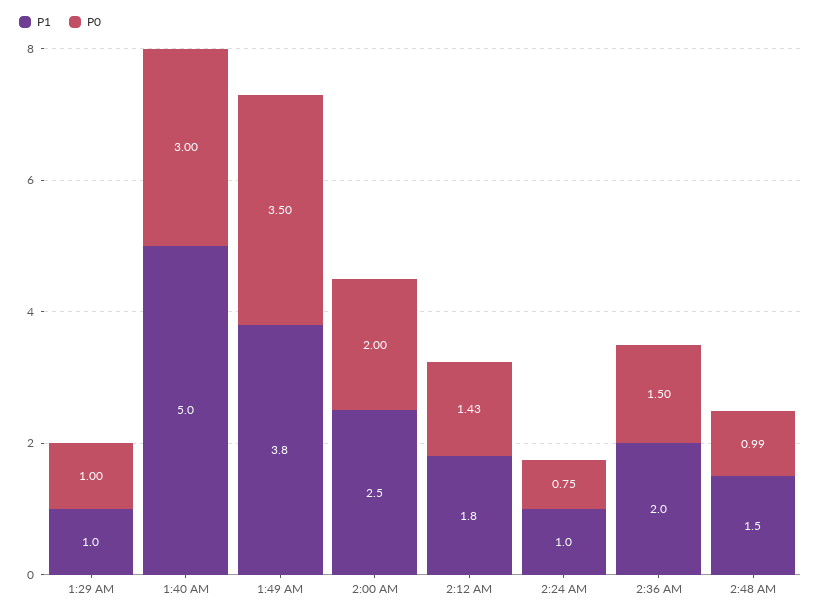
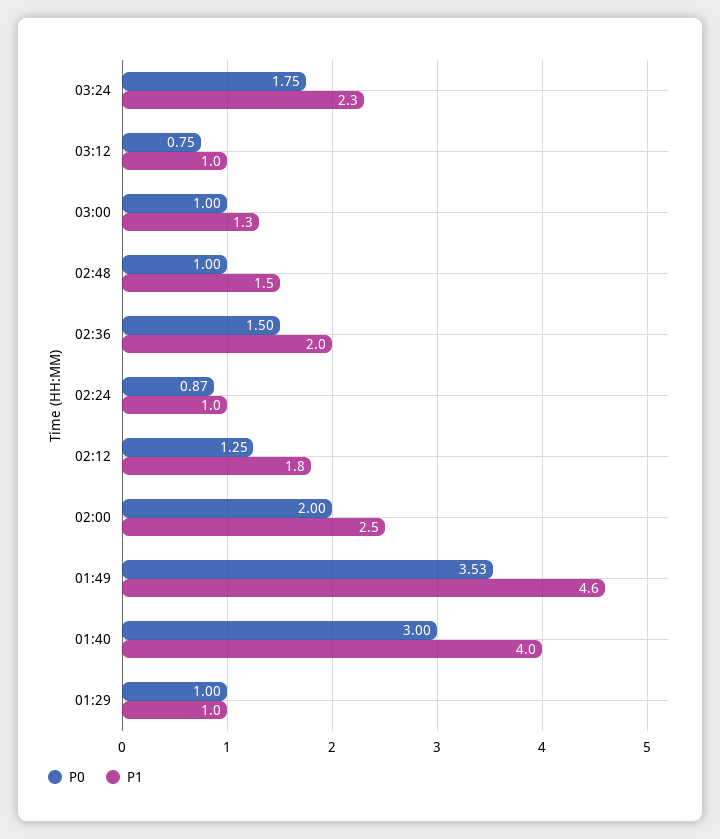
P1, 1:40 AM: 5 -> 4
P1, 1:49 AM: 3.8 -> 4.6
P0, 1:49 AM: 3.5 -> 3.53
P0, 2:12 AM: 1.43 -> 1.25
P0, 2:24 AM: 0.75 -> 0.87
P0, 2:48 AM: 0.99 -> 1
P0, 03:24: none -> 1.75
P1, 03:24: none -> 2.3
P0, 03:12: none -> 0.75
P1, 03:12: none -> 1
P0, 03:00: none -> 1
P1, 03:00: none -> 1.3

